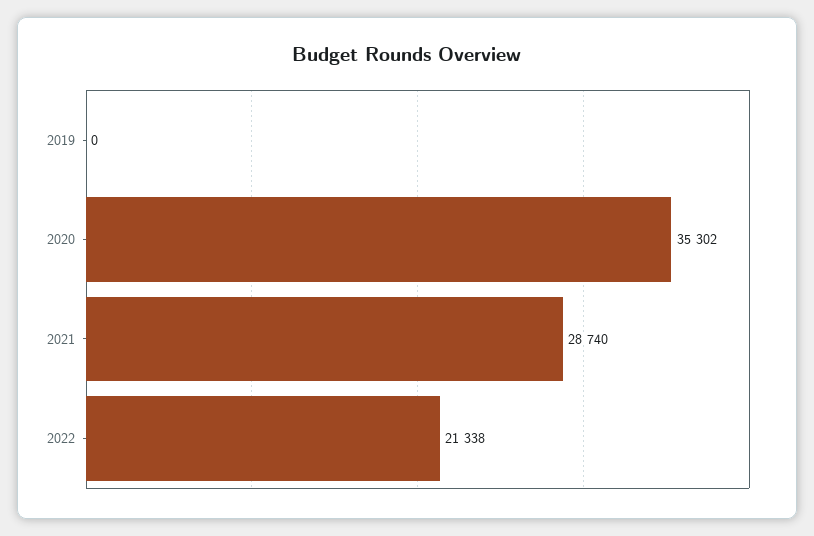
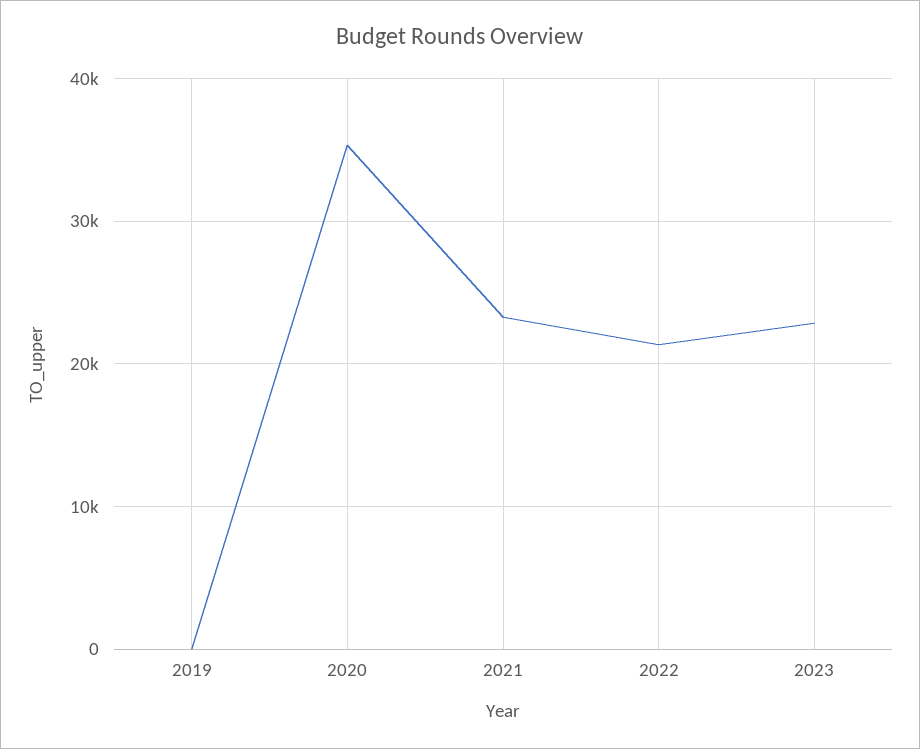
2021: 28740 -> 23000
2023: none -> 23000

